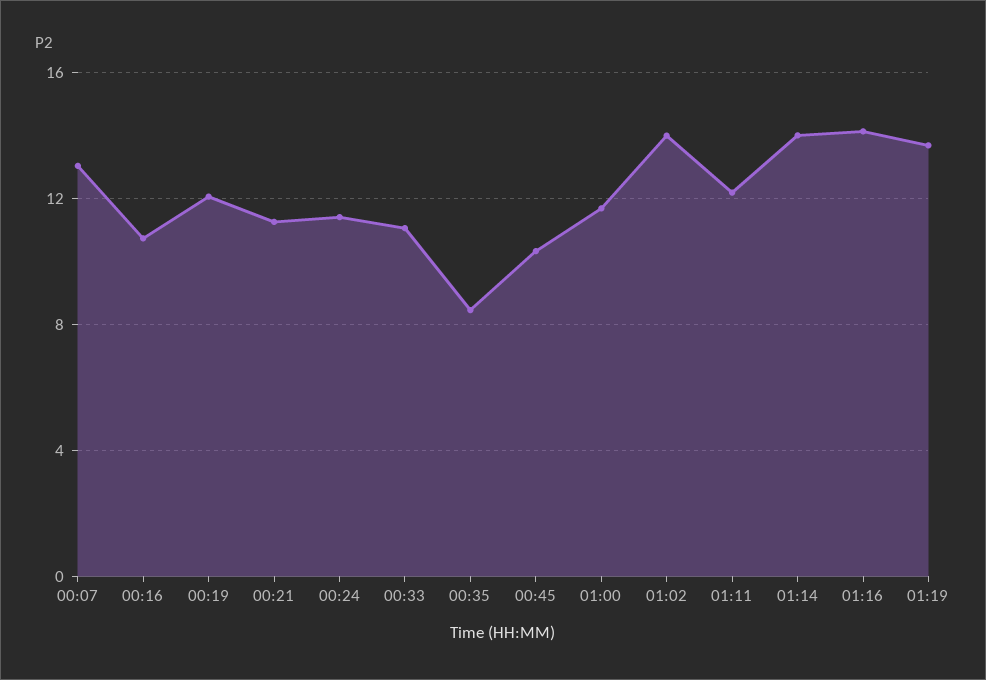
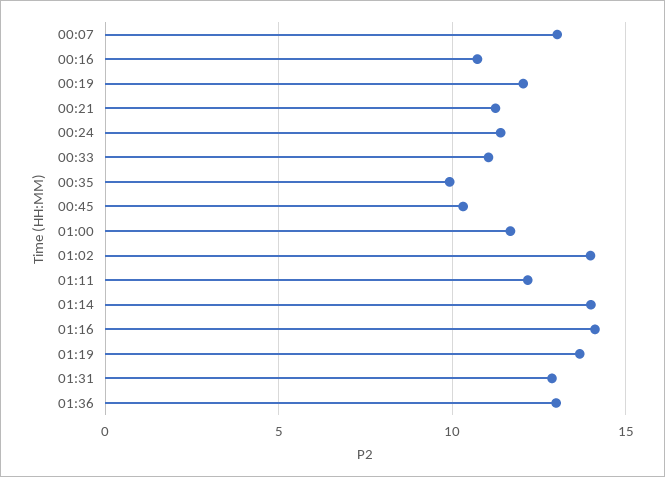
00:35: 8.5 -> 10
01:31: none -> 13
01:36: none -> 13

